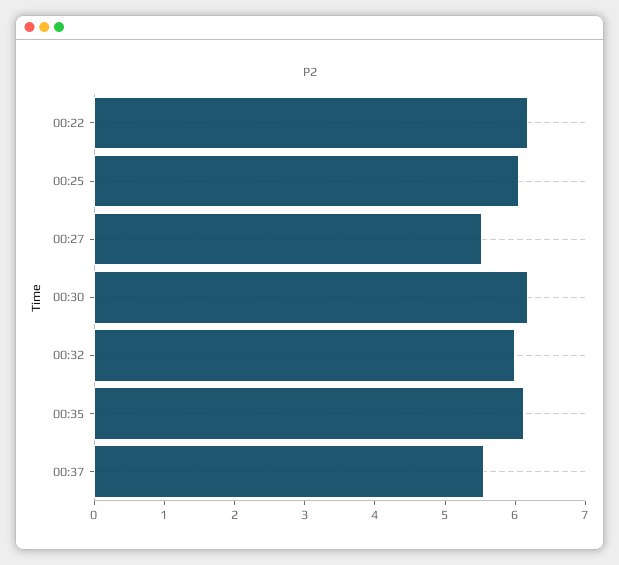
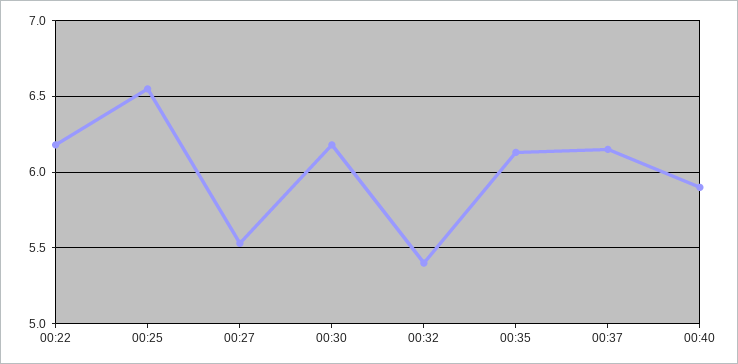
00:25: 6 -> 6.55
00:32: 6 -> 5.4
00:37: 5.6 -> 6.15
00:40: none -> 5.9

